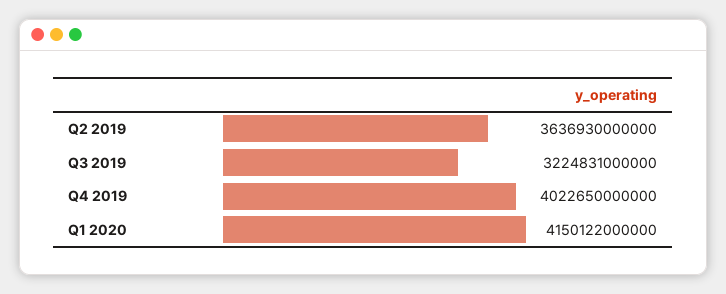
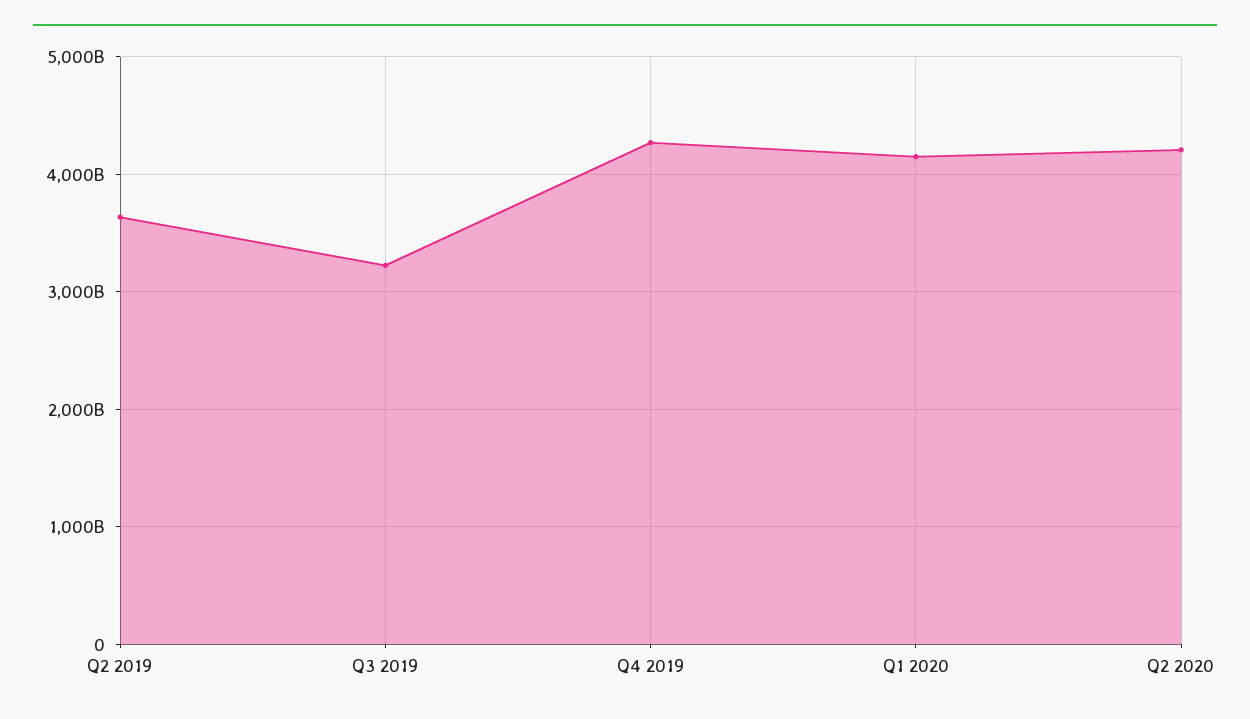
Q4 2019: 4022650000000 -> 4300000000000
Q2 2020: none -> 4200000000000

